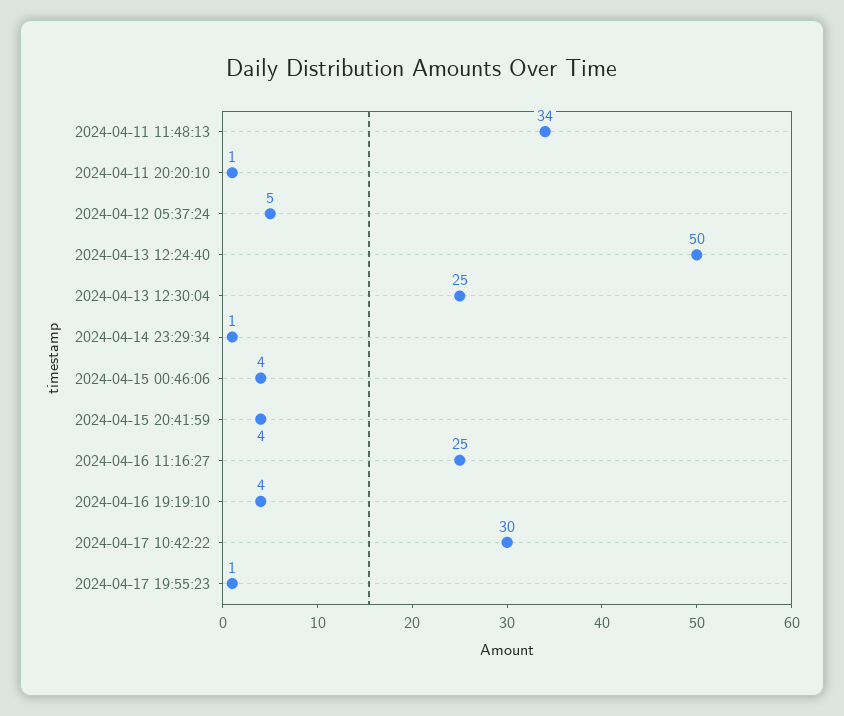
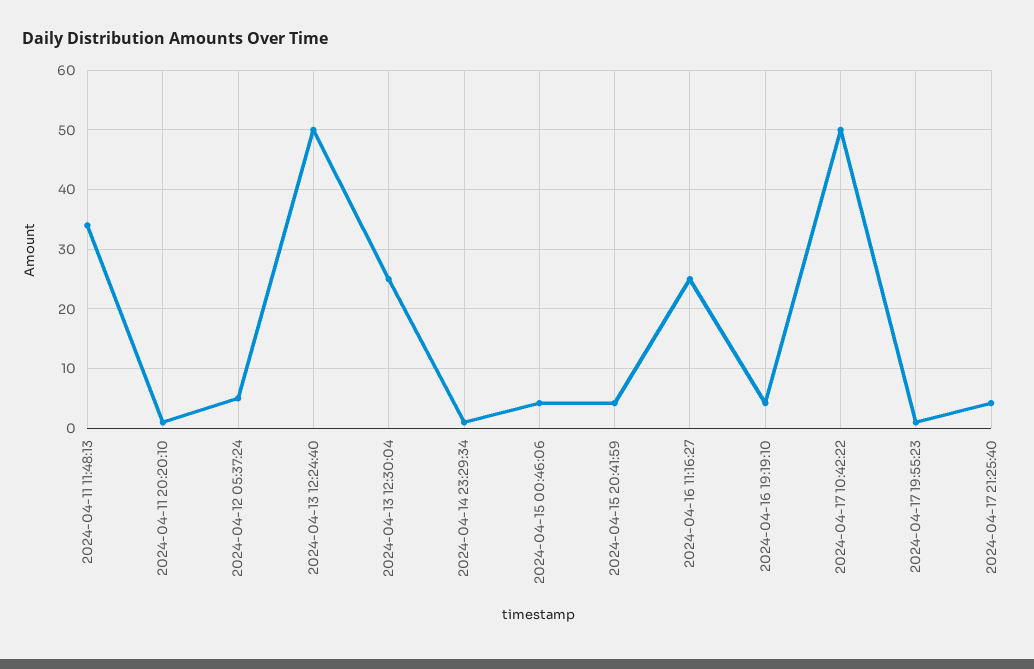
2024-04-17 10:42:22: 30 -> 50
2024-04-17 21:25:40: none -> 4

